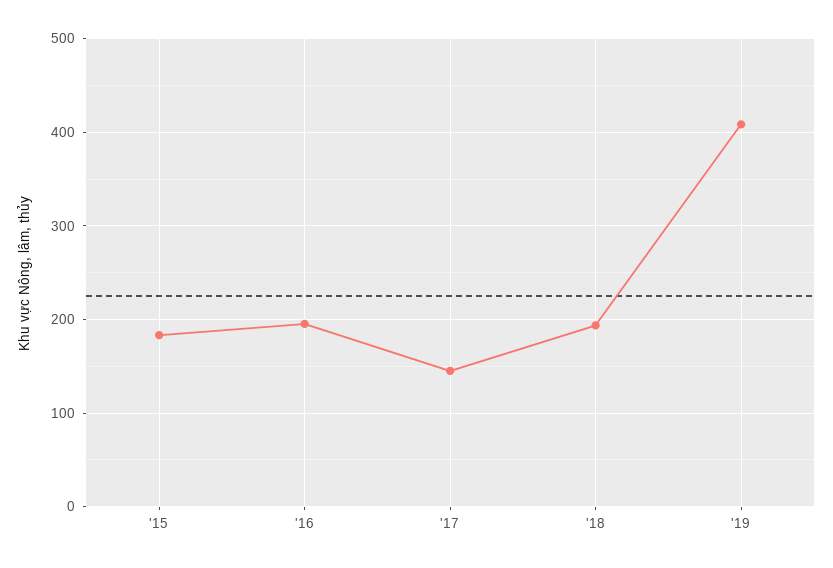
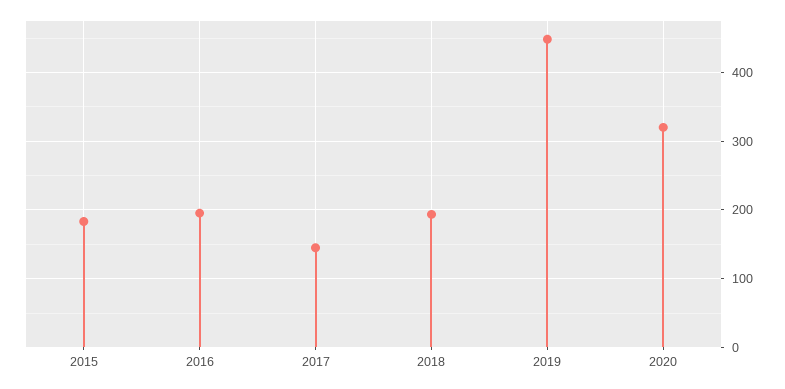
'19: 410 -> 450
2020: none -> 320

